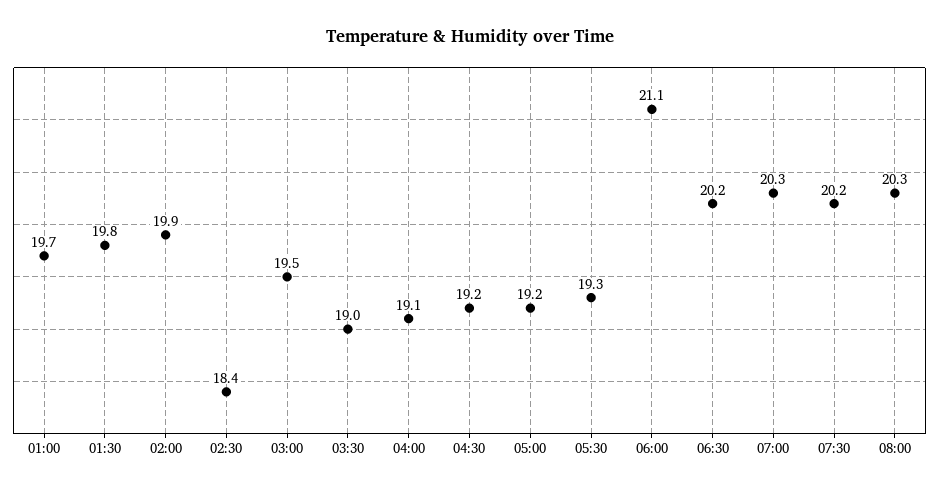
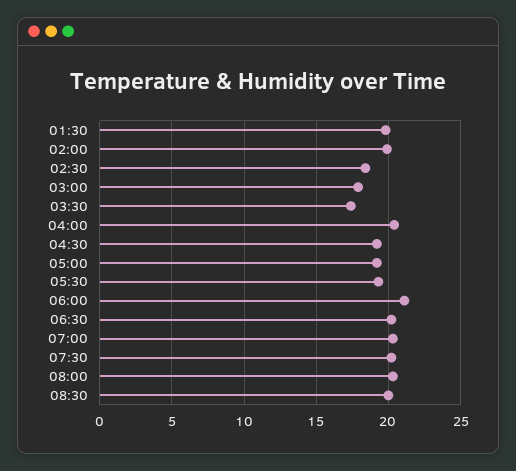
01:00: 19.7 -> none
03:00: 19.5 -> 18
03:30: 19 -> 17.5
04:00: 19.1 -> 20.5
08:30: none -> 20

